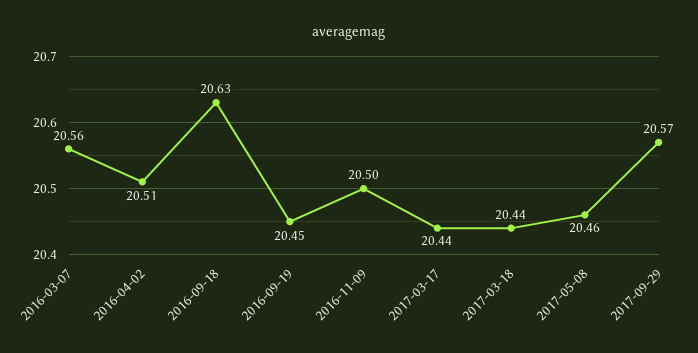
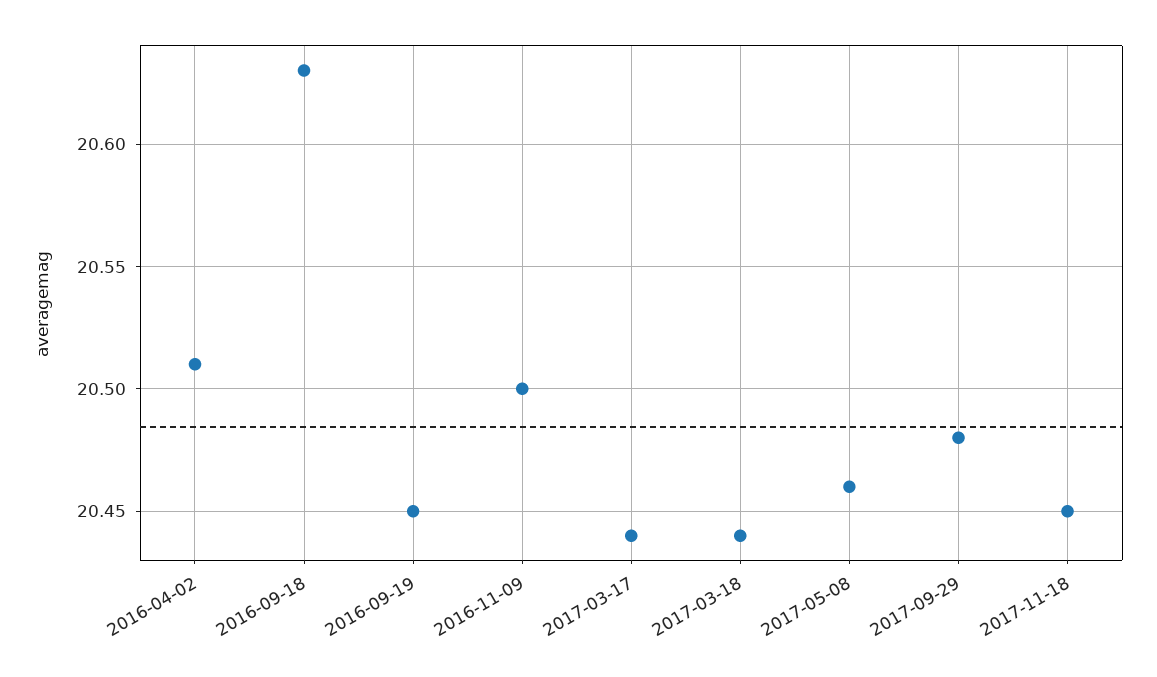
2016-03-07: 20.56 -> none
2017-09-29: 20.57 -> 20.48
2017-11-18: none -> 20.45

